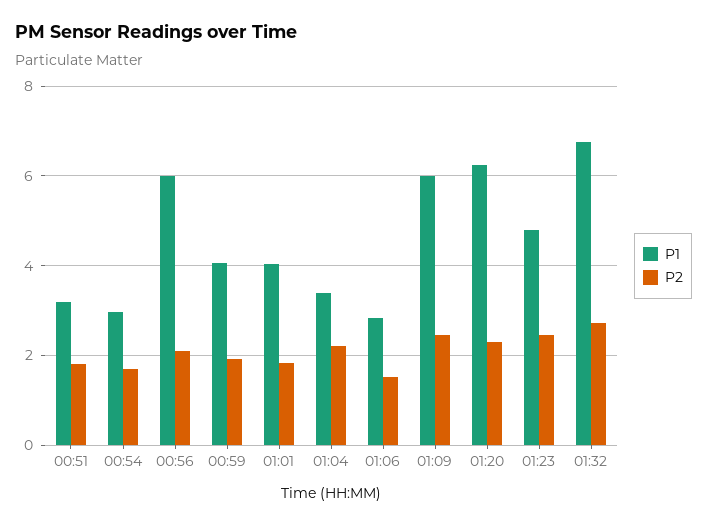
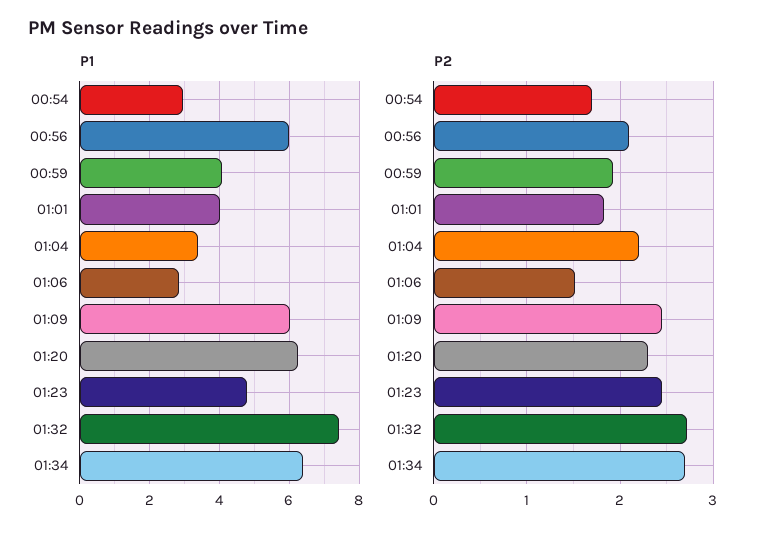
P1, 00:51: 3.2 -> none
P2, 00:51: 1.8 -> none
P1, 01:32: 6.8 -> 7.4
P1, 01:34: none -> 6.4
P2, 01:34: none -> 2.7

